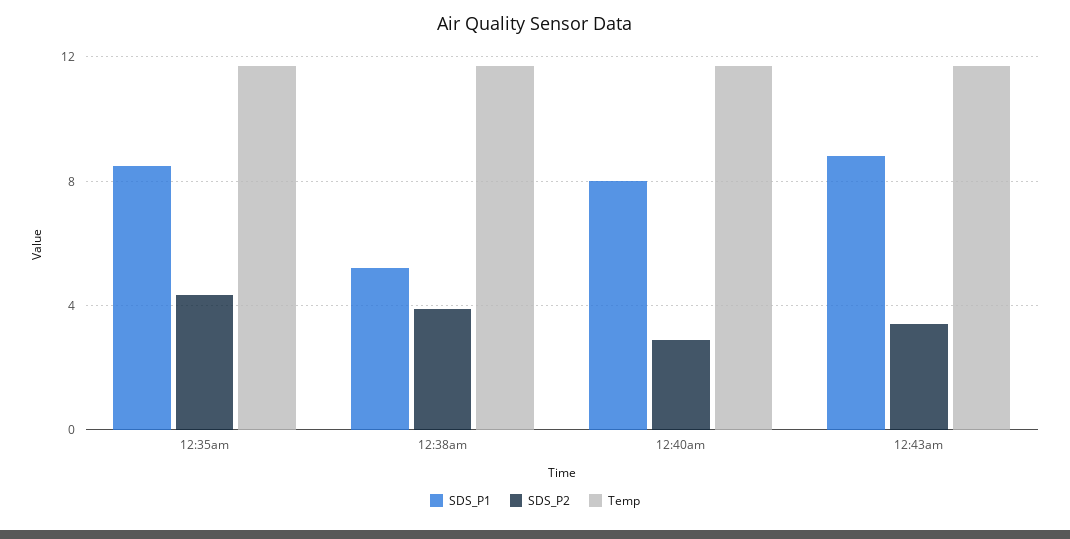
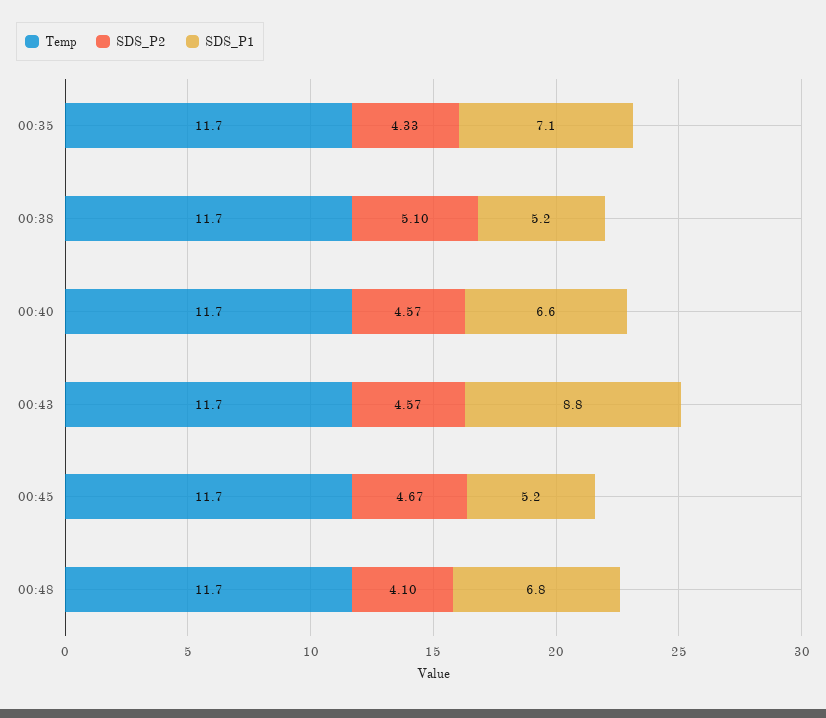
SDS_P1, 12:35am: 8.5 -> 7.1
SDS_P2, 12:38am: 4 -> 5.1
SDS_P1, 12:40am: 8 -> 6.6
SDS_P2, 12:40am: 3 -> 4.57
SDS_P2, 12:43am: 3.5 -> 4.57
Temp, 00:45: none -> 11.7
SDS_P2, 00:45: none -> 4.67
SDS_P1, 00:45: none -> 5.2
Temp, 00:48: none -> 11.7
SDS_P2, 00:48: none -> 4.1
SDS_P1, 00:48: none -> 6.8

